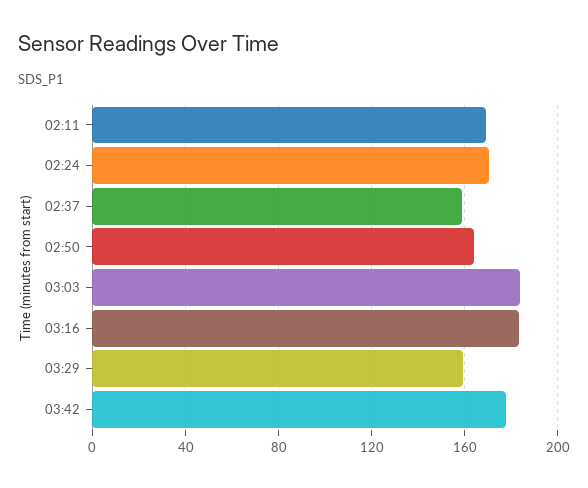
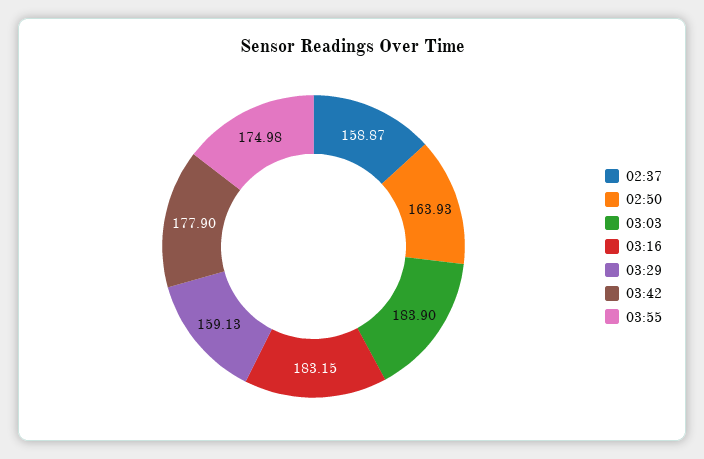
02:11: 170 -> none
02:24: 170 -> none
03:55: none -> 174.98

